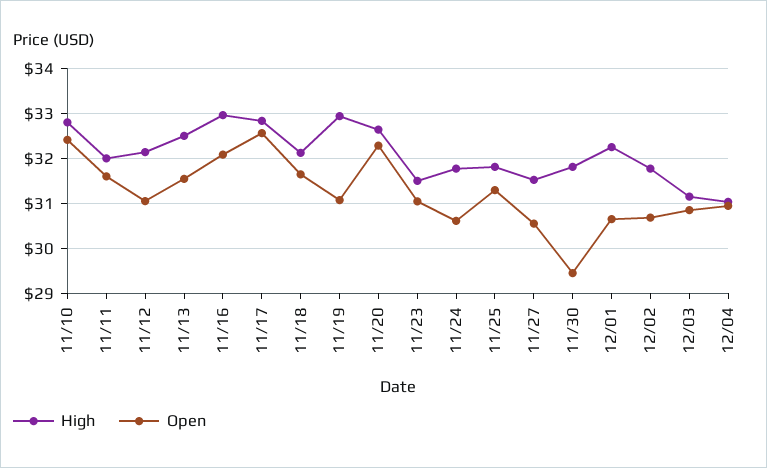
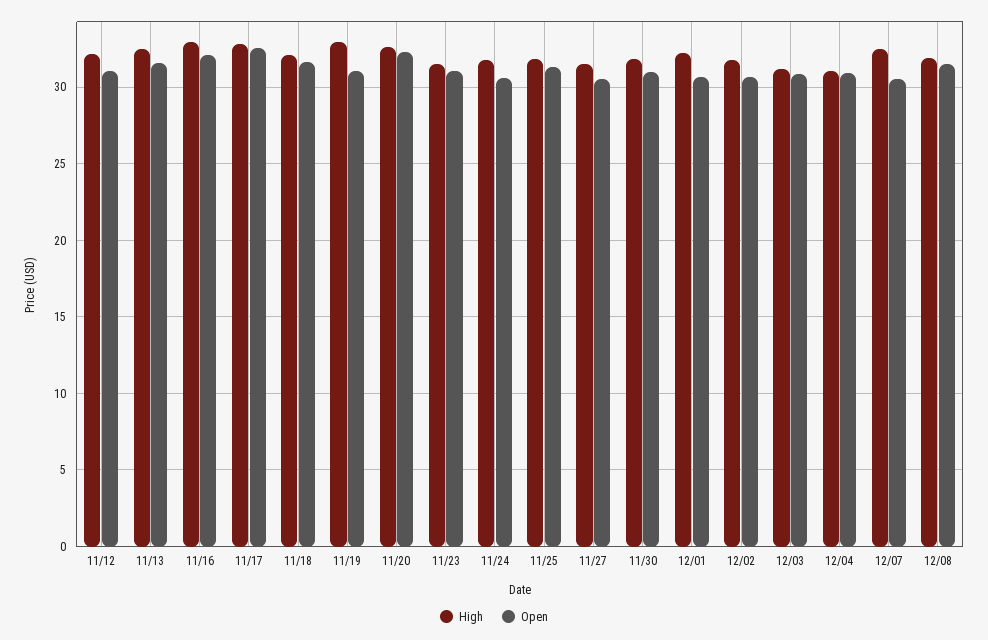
High, 11/10: 32.8 -> none
Open, 11/10: 32.4 -> none
High, 11/11: 32 -> none
Open, 11/11: 31.6 -> none
Open, 11/30: 29.4 -> 31
High, 12/07: none -> 32.5
Open, 12/07: none -> 30.5
High, 12/08: none -> 32
Open, 12/08: none -> 31.5

